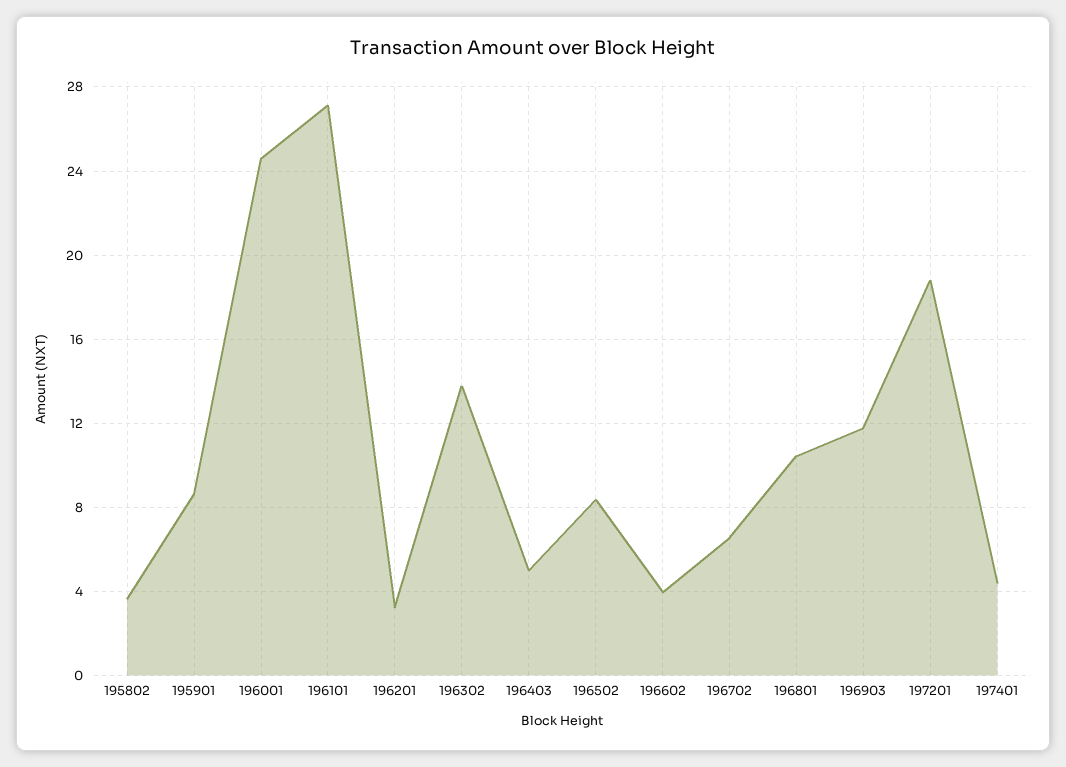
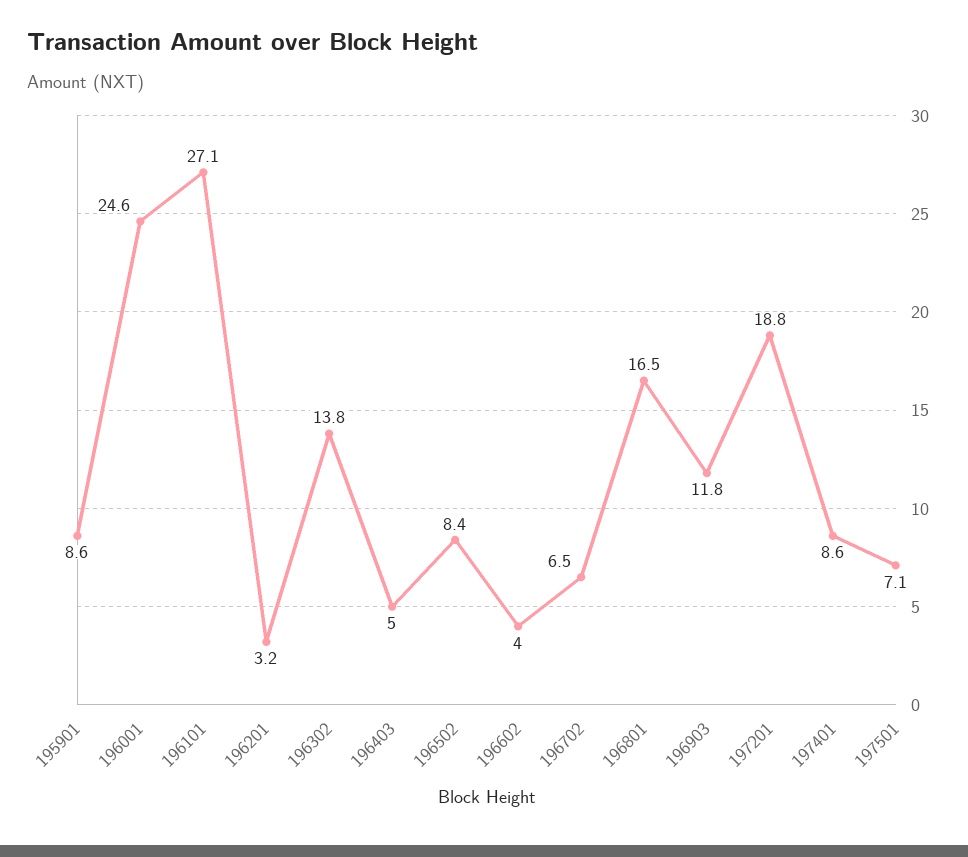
195802: 3.5 -> none
196801: 10.5 -> 16.5
197401: 4.5 -> 8.6
197501: none -> 7.1

